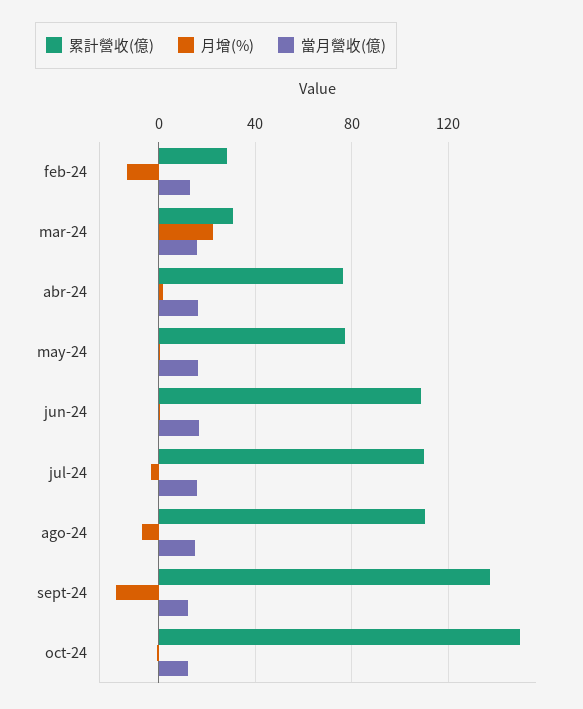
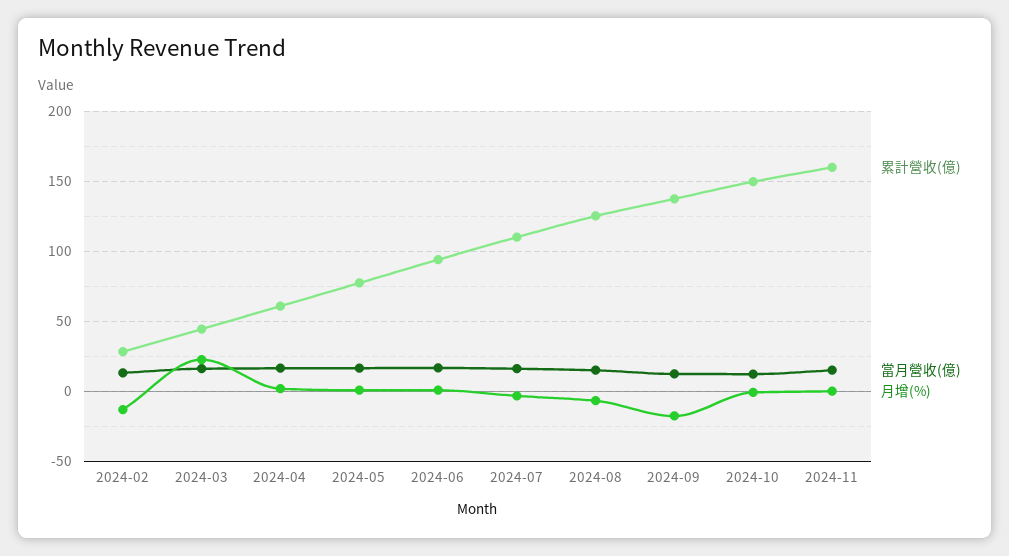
累計營收(億), mar-24: 30 -> 45
累計營收(億), abr-24: 75 -> 60
累計營收(億), jun-24: 110 -> 95
累計營收(億), ago-24: 110 -> 125
累計營收(億), 2024-11: none -> 160
當月營收(億), 2024-11: none -> 15
月增(%), 2024-11: none -> 0

